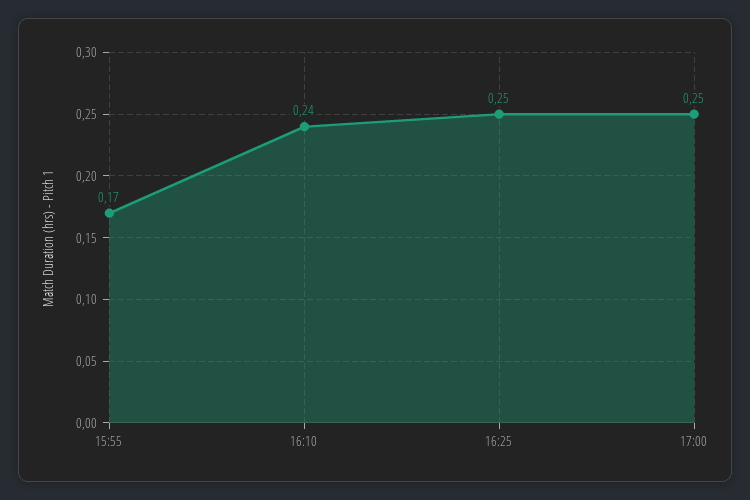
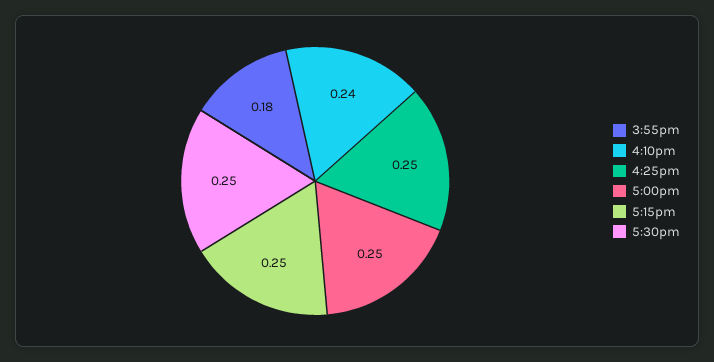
15:55: 0.17 -> 0.18
5:15pm: none -> 0.25
5:30pm: none -> 0.25

